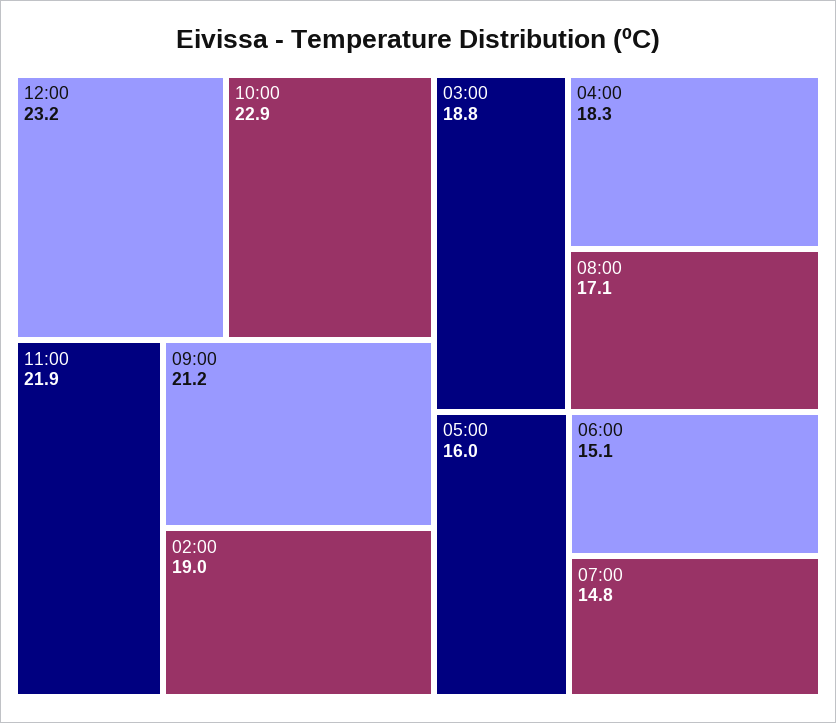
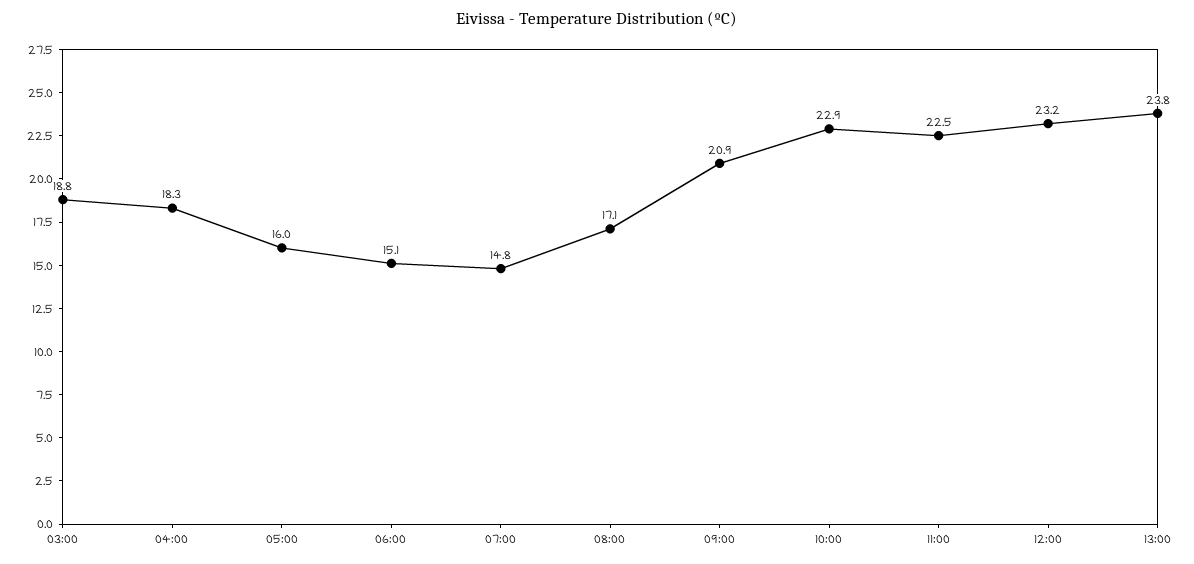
11:00: 21.9 -> 22.5
09:00: 21.2 -> 20.9
02:00: 19 -> none
13:00: none -> 23.8

